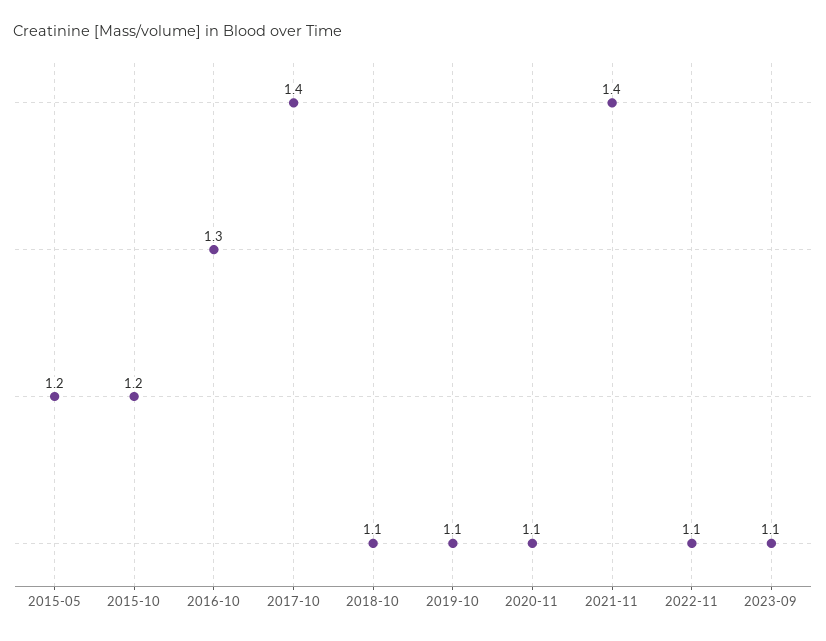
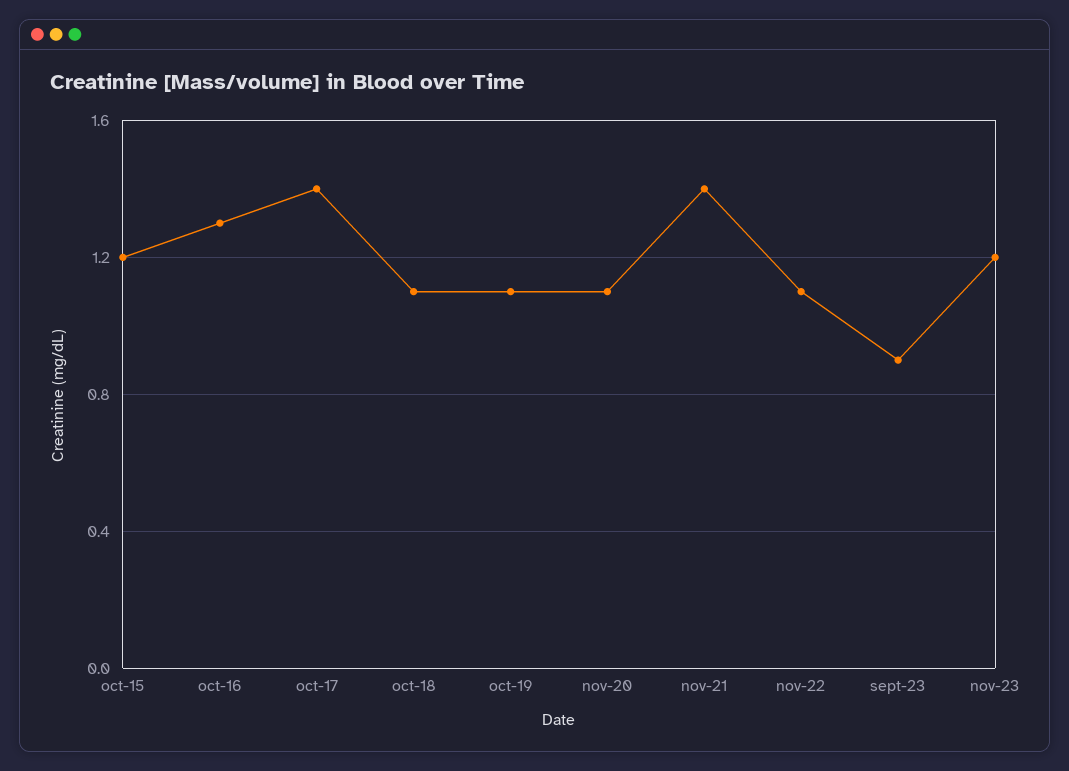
2015-05: 1.2 -> none
2023-09: 1.1 -> 0.9
nov-23: none -> 1.2

